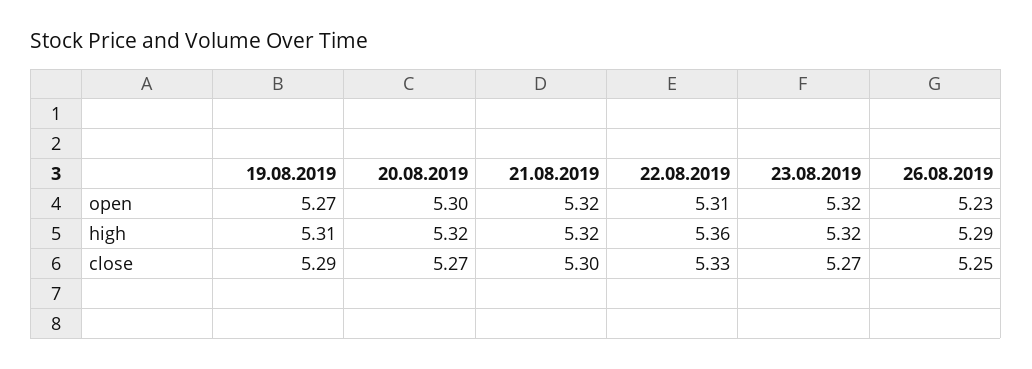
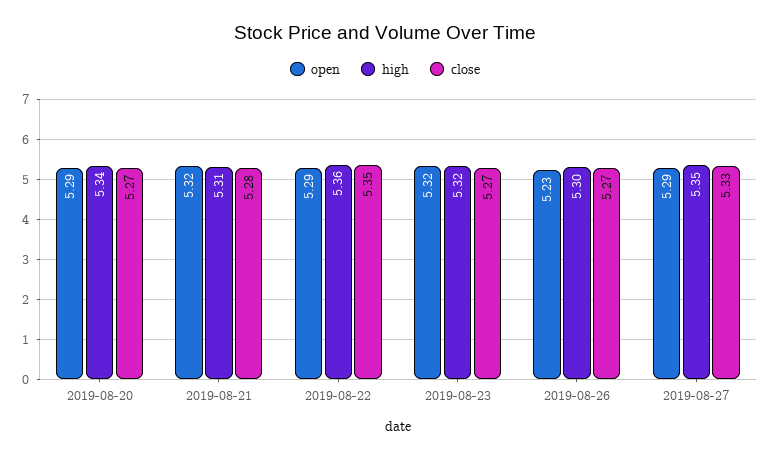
open, 19.08.2019: 5.27 -> none
open, 20.08.2019: 5.3 -> 5.29
open, 22.08.2019: 5.31 -> 5.29
high, 19.08.2019: 5.31 -> none
high, 20.08.2019: 5.32 -> 5.34
high, 21.08.2019: 5.32 -> 5.31
high, 26.08.2019: 5.29 -> 5.3
close, 19.08.2019: 5.29 -> none
close, 21.08.2019: 5.3 -> 5.28
close, 22.08.2019: 5.33 -> 5.35
close, 26.08.2019: 5.25 -> 5.27
open, 2019-08-27: none -> 5.29
high, 2019-08-27: none -> 5.35
close, 2019-08-27: none -> 5.33

